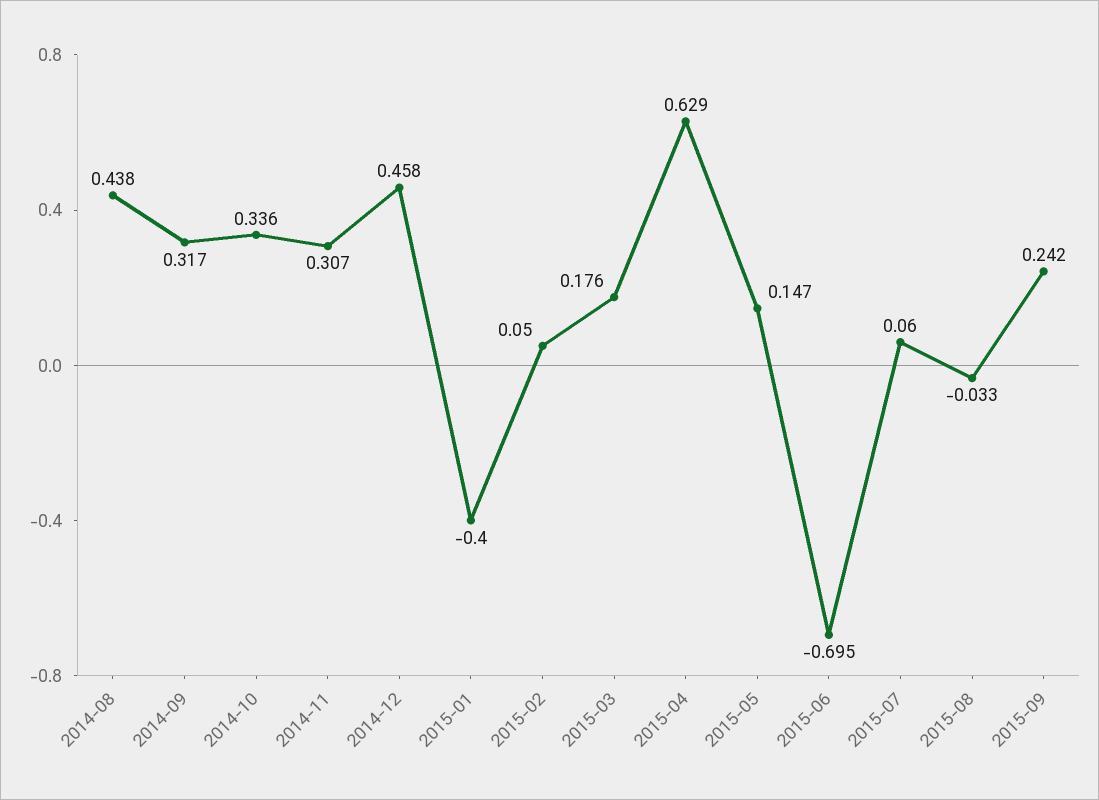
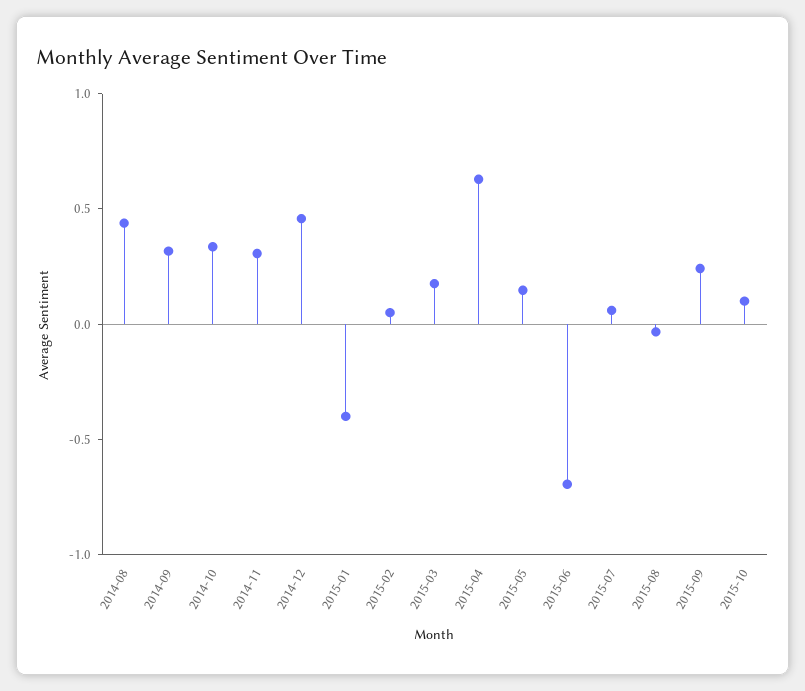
2015-10: none -> 0.1

